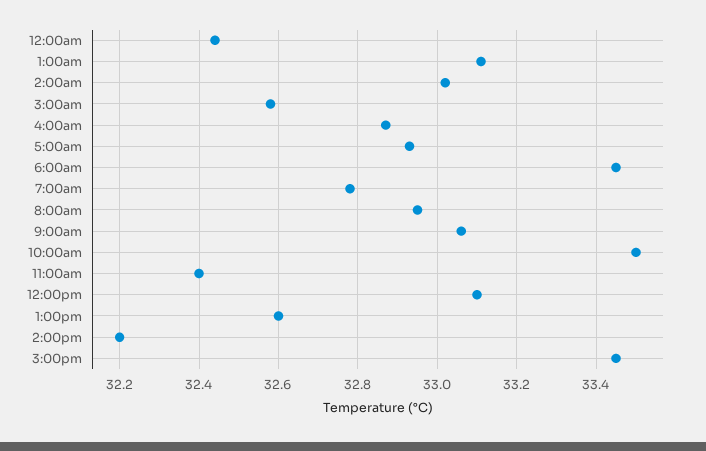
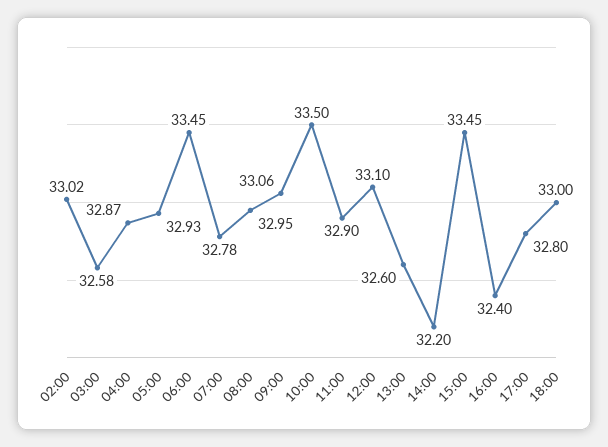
12:00am: 32.45 -> none
1:00am: 33.1 -> none
11:00am: 32.4 -> 32.9
16:00: none -> 32.4
17:00: none -> 32.8
18:00: none -> 33

